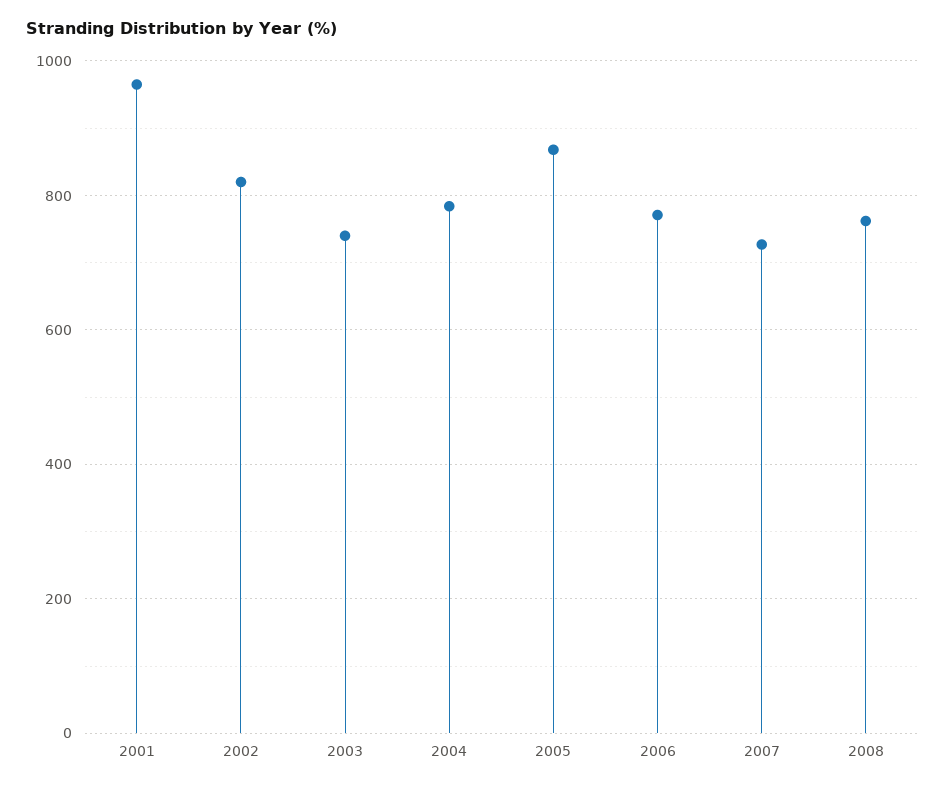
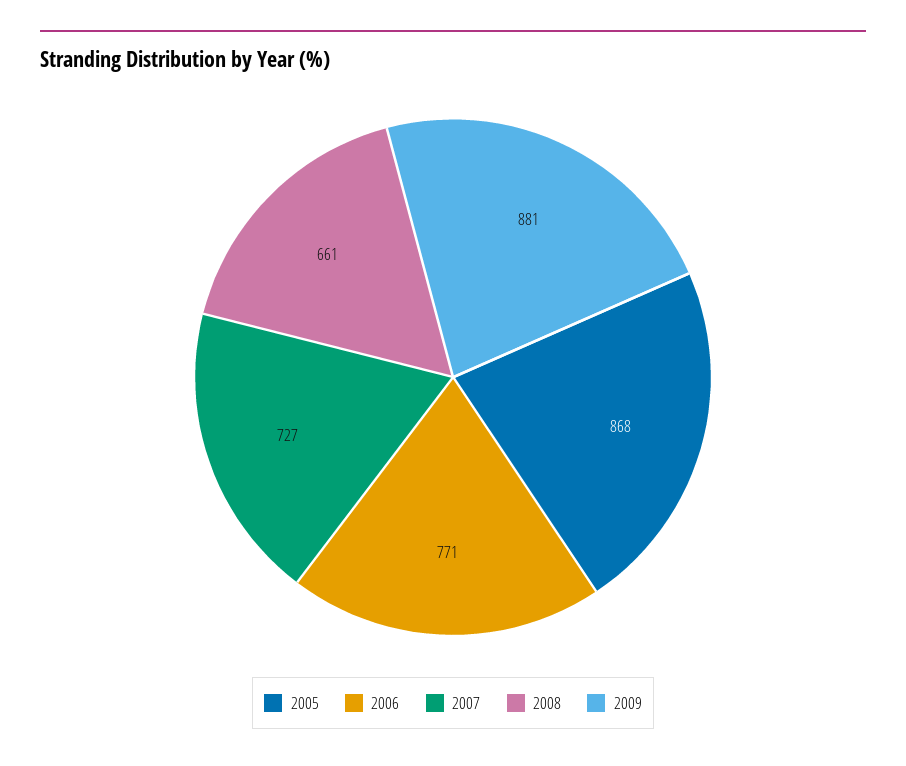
2001: 960 -> none
2002: 820 -> none
2003: 740 -> none
2004: 780 -> none
2008: 760 -> 661
2009: none -> 881

